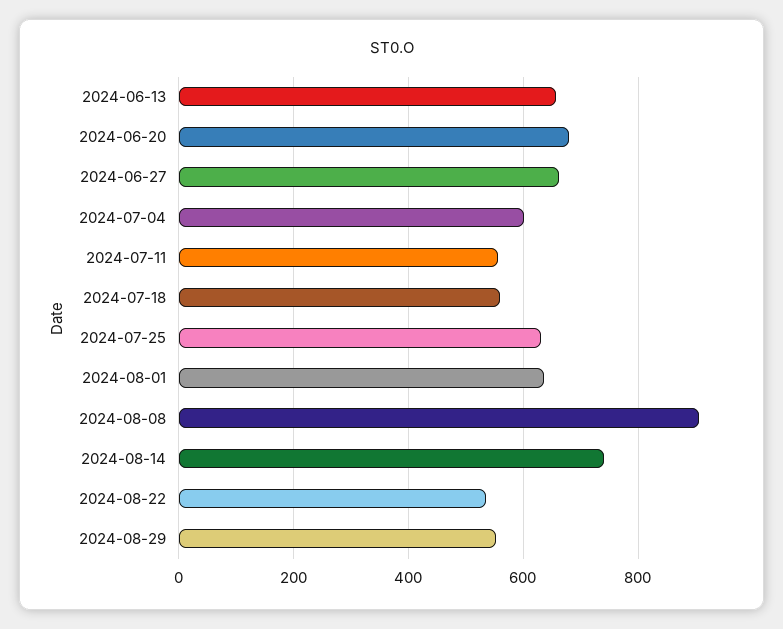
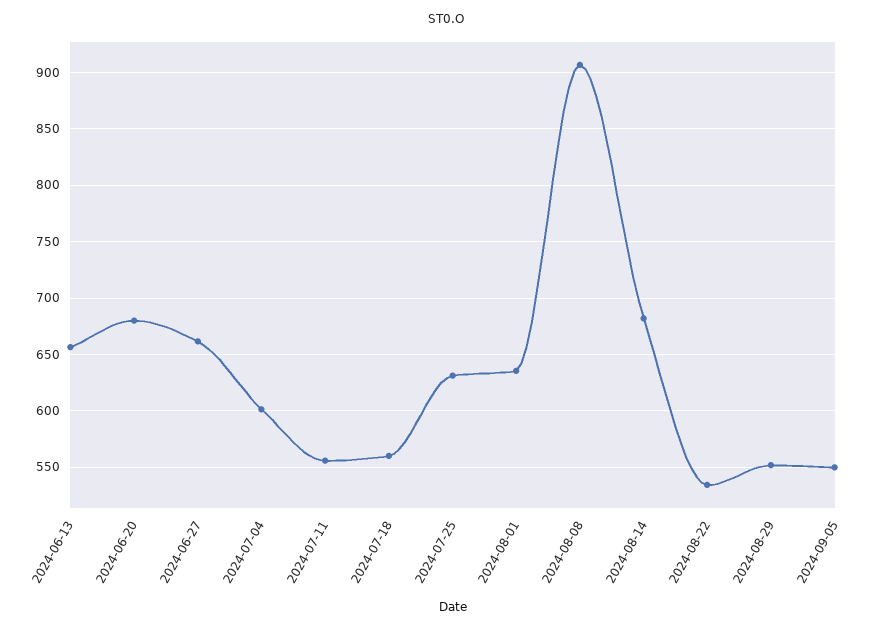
2024-08-14: 740 -> 680
2024-09-05: none -> 550

